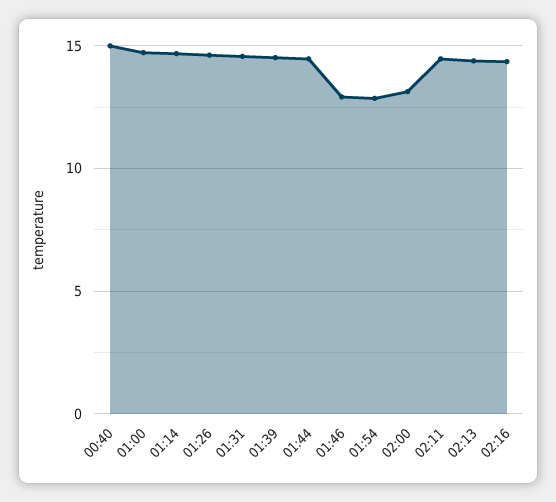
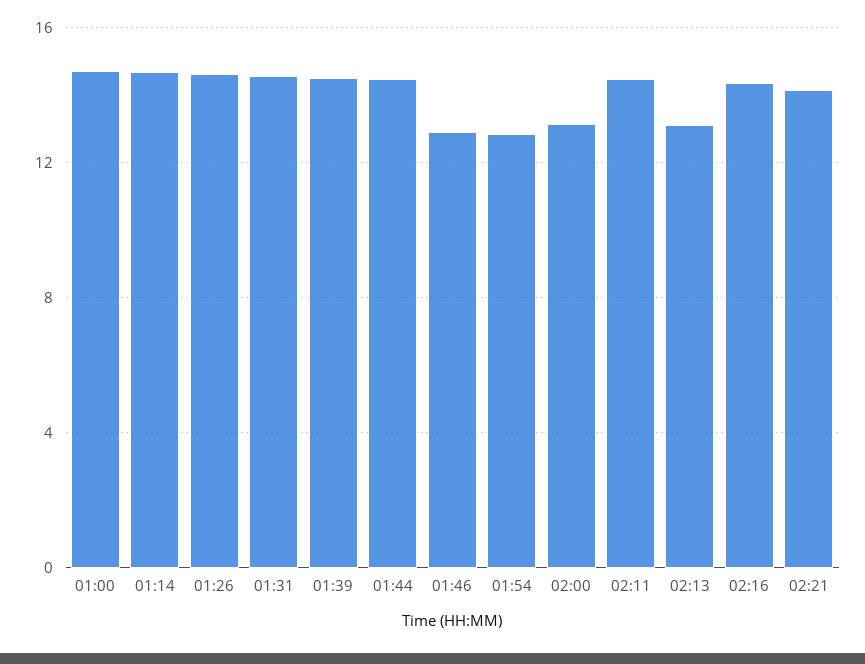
00:40: 15 -> none
02:13: 14.5 -> 13
02:21: none -> 14

